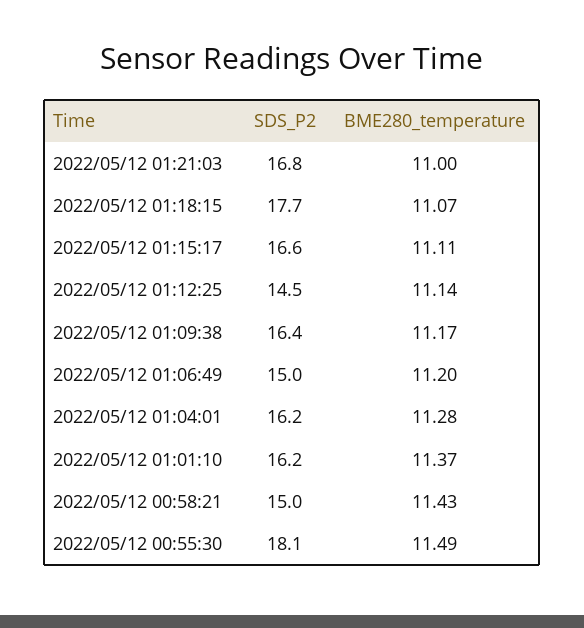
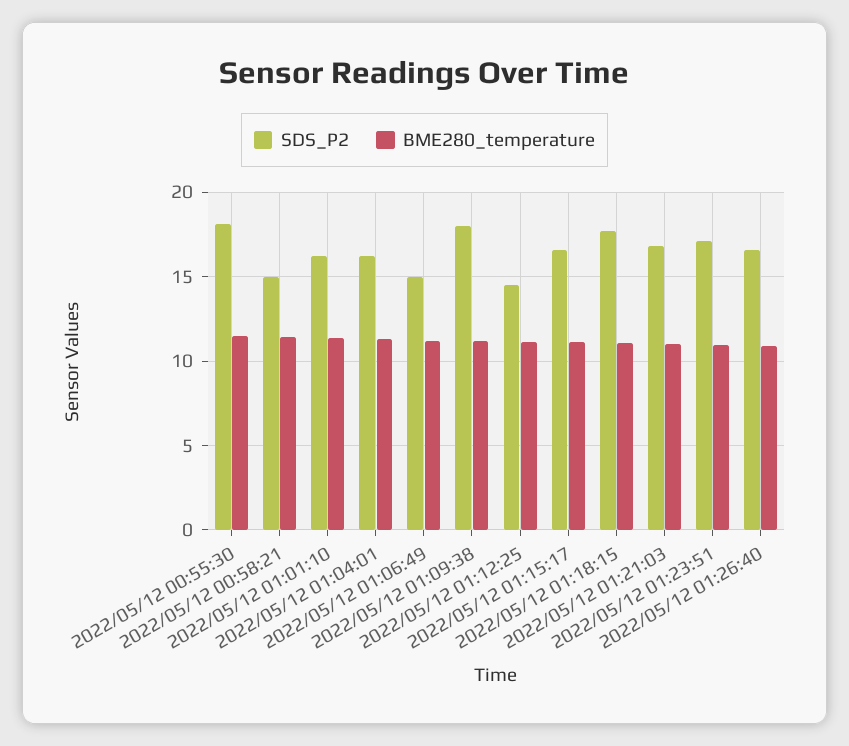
SDS_P2, 2022/05/12 01:09:38: 16.4 -> 18
SDS_P2, 2022/05/12 01:23:51: none -> 17
BME280_temperature, 2022/05/12 01:23:51: none -> 11
SDS_P2, 2022/05/12 01:26:40: none -> 16.5
BME280_temperature, 2022/05/12 01:26:40: none -> 11

